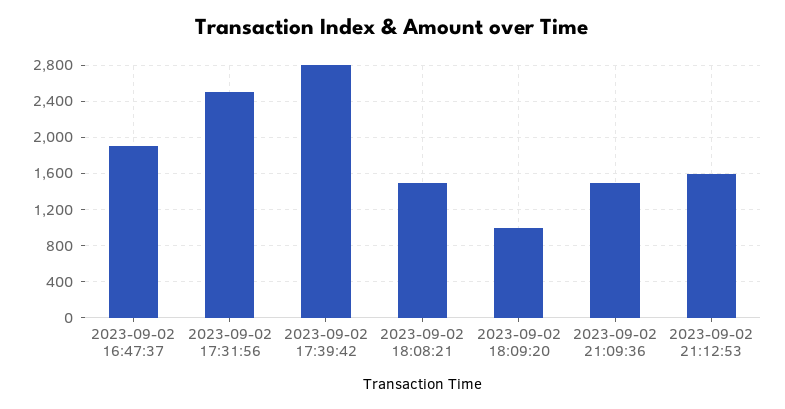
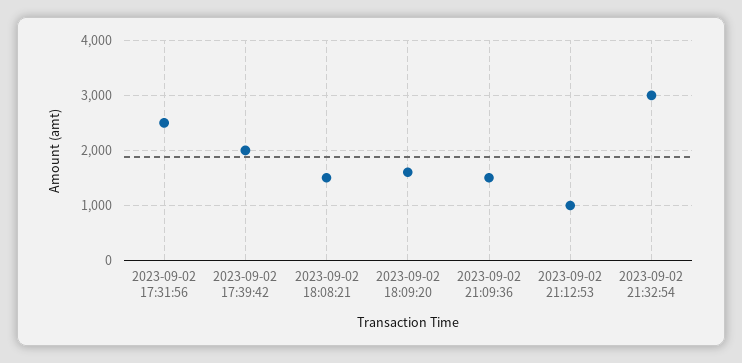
2023-09-02 16:47:37: 1900 -> none
2023-09-02 17:39:42: 2800 -> 2000
2023-09-02 18:09:20: 1000 -> 1600
2023-09-02 21:12:53: 1600 -> 1000
2023-09-02 21:32:54: none -> 3000

